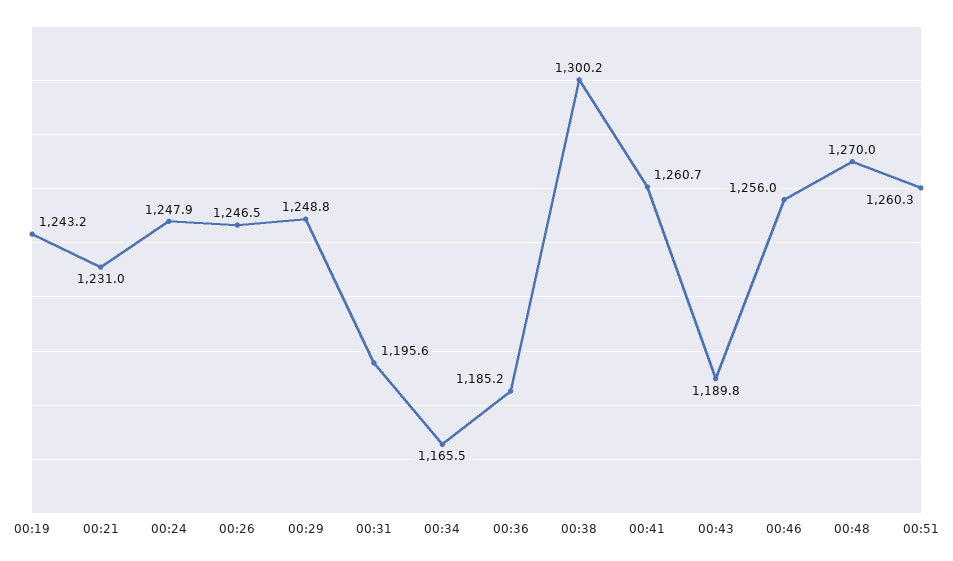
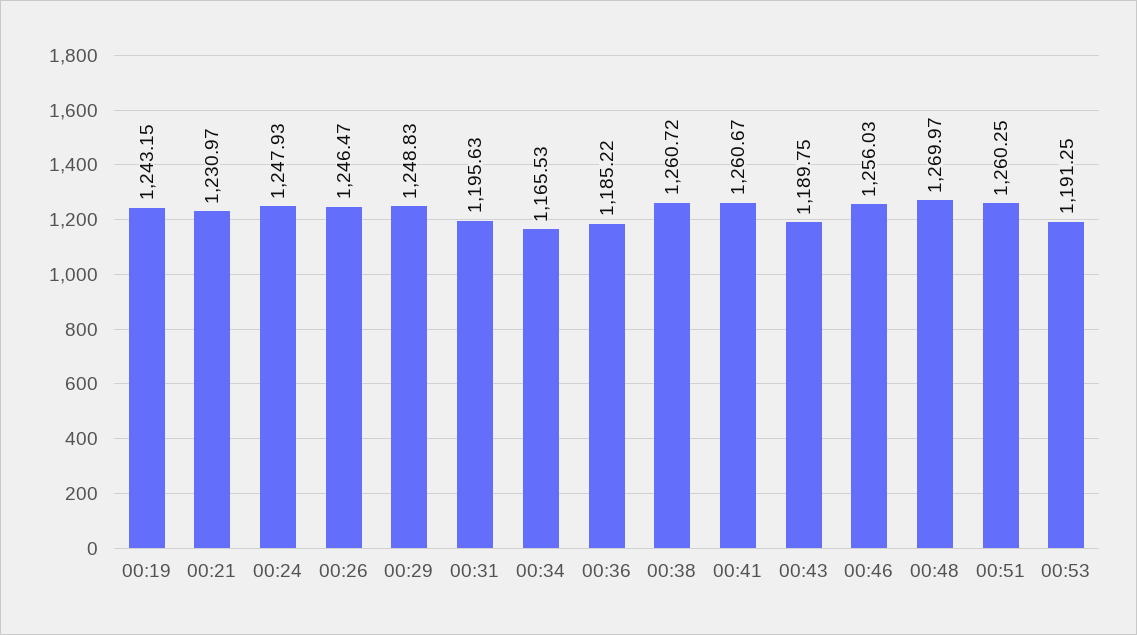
00:38: 1300.2 -> 1260.72
00:53: none -> 1191.25

